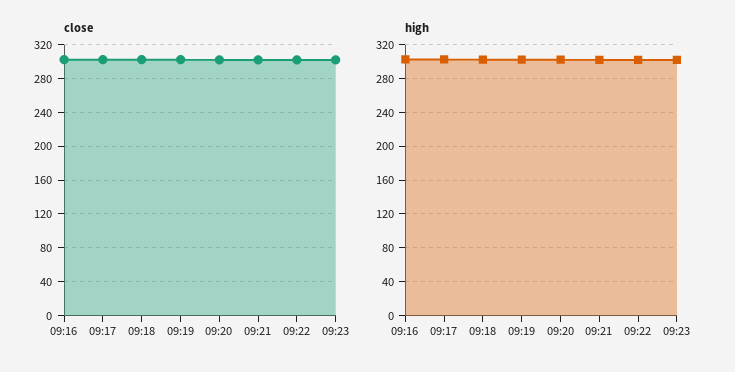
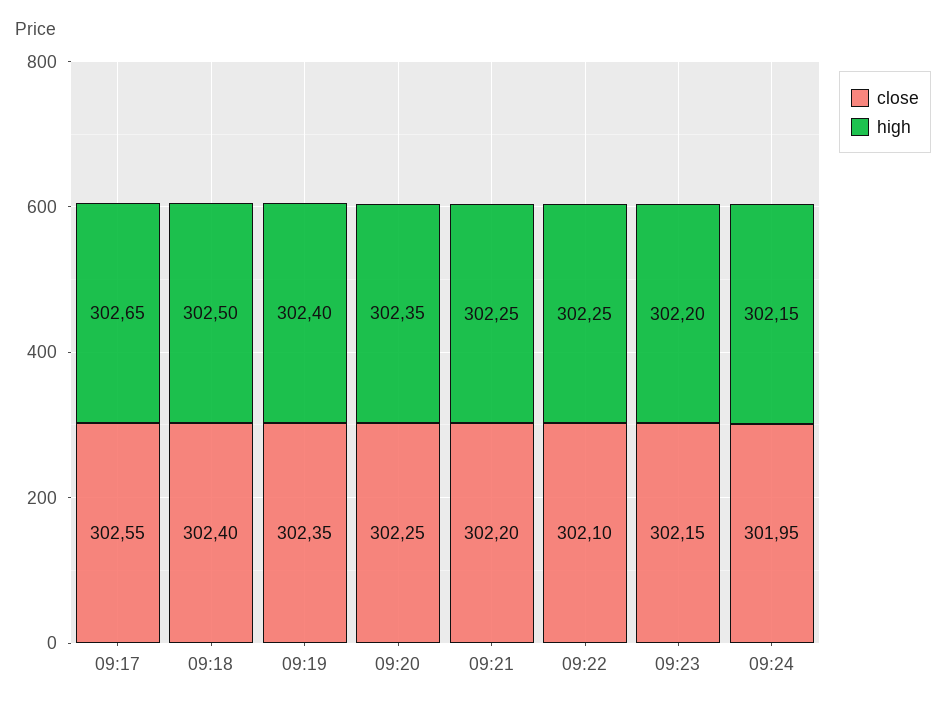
close, 09:16: 300 -> none
high, 09:16: 300 -> none
close, 09:24: none -> 301.95
high, 09:24: none -> 302.15

